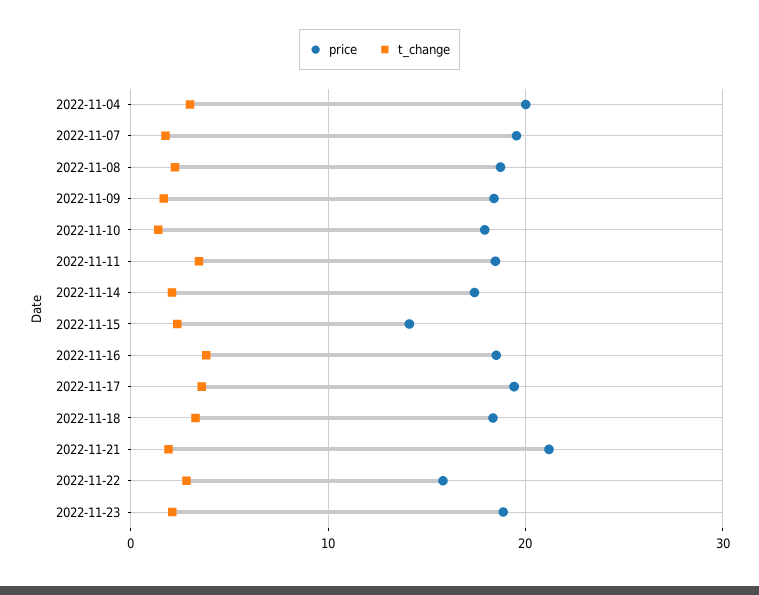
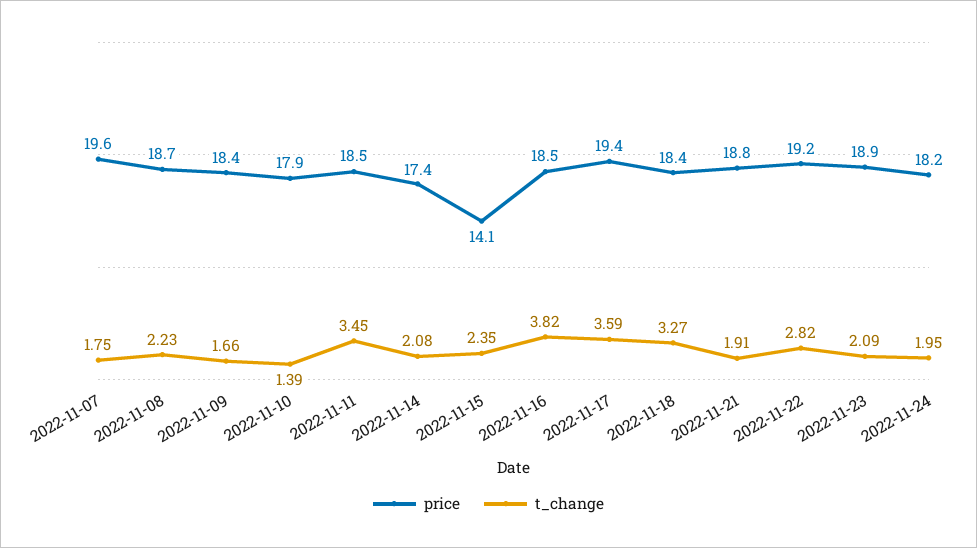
price, 2022-11-04: 20 -> none
t_change, 2022-11-04: 3 -> none
price, 2022-11-21: 21 -> 18.8
price, 2022-11-22: 16 -> 19.2
price, 2022-11-24: none -> 18.2
t_change, 2022-11-24: none -> 1.95

